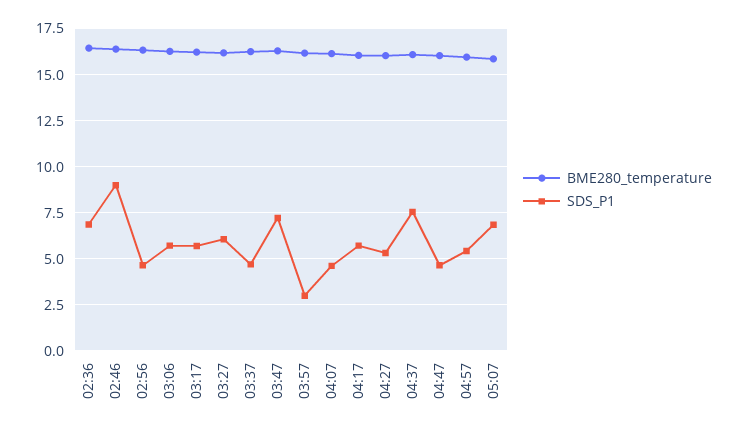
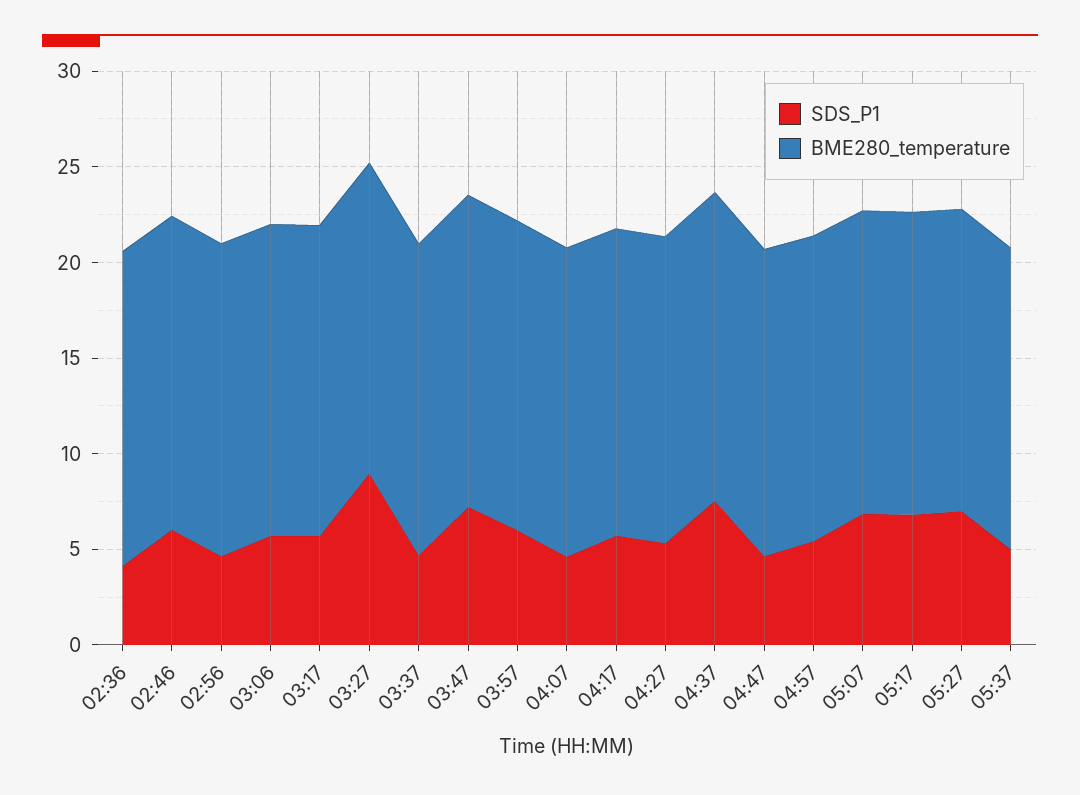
SDS_P1, 02:36: 7 -> 4
SDS_P1, 02:46: 9 -> 6
SDS_P1, 03:27: 6 -> 9
SDS_P1, 03:57: 3 -> 6
SDS_P1, 05:17: none -> 7
BME280_temperature, 05:17: none -> 16
SDS_P1, 05:27: none -> 7
BME280_temperature, 05:27: none -> 16
SDS_P1, 05:37: none -> 5
BME280_temperature, 05:37: none -> 16

